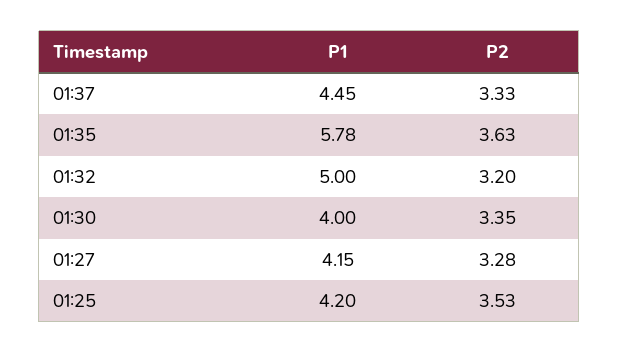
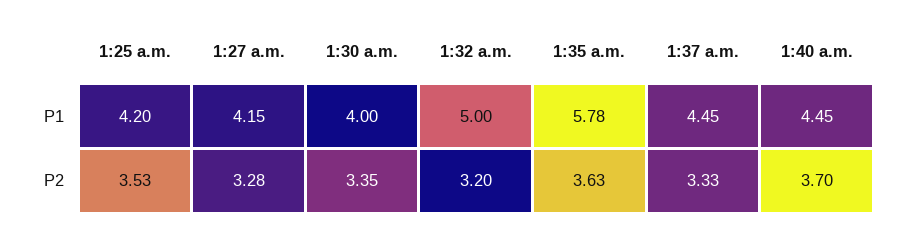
P1, 1:40 a.m.: none -> 4.45
P2, 1:40 a.m.: none -> 3.7

